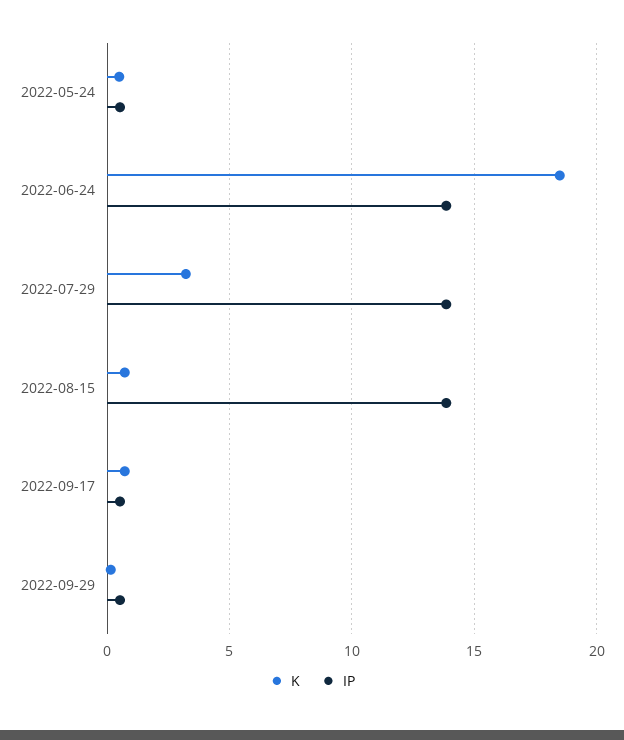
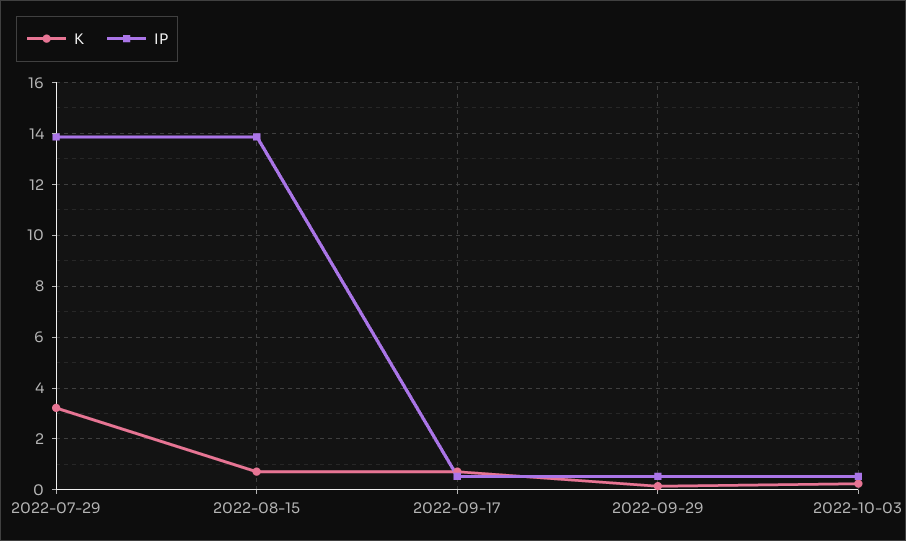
K, 2022-05-24: 0.5 -> none
IP, 2022-05-24: 0.5 -> none
K, 2022-06-24: 18.5 -> none
IP, 2022-06-24: 14 -> none
K, 2022-10-03: none -> 0.25
IP, 2022-10-03: none -> 0.5

